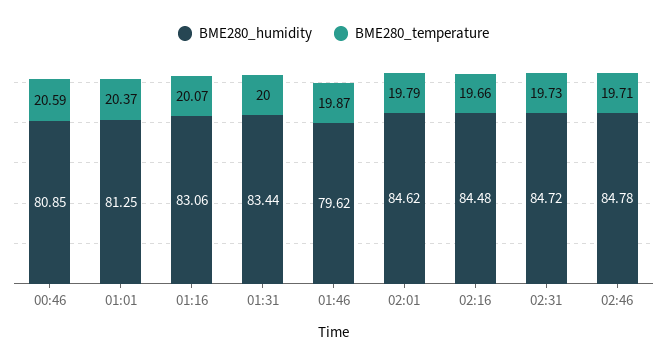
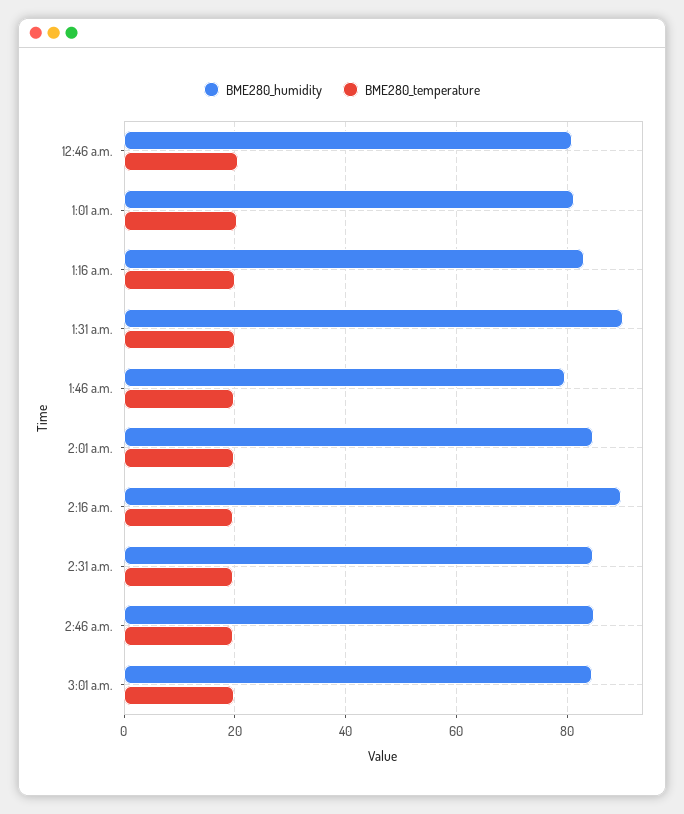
BME280_humidity, 01:31: 83.44 -> 90
BME280_humidity, 02:16: 84.48 -> 90
BME280_humidity, 3:01 a.m.: none -> 84
BME280_temperature, 3:01 a.m.: none -> 20

